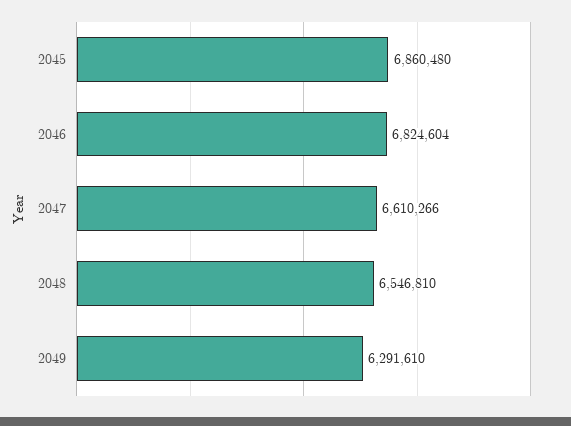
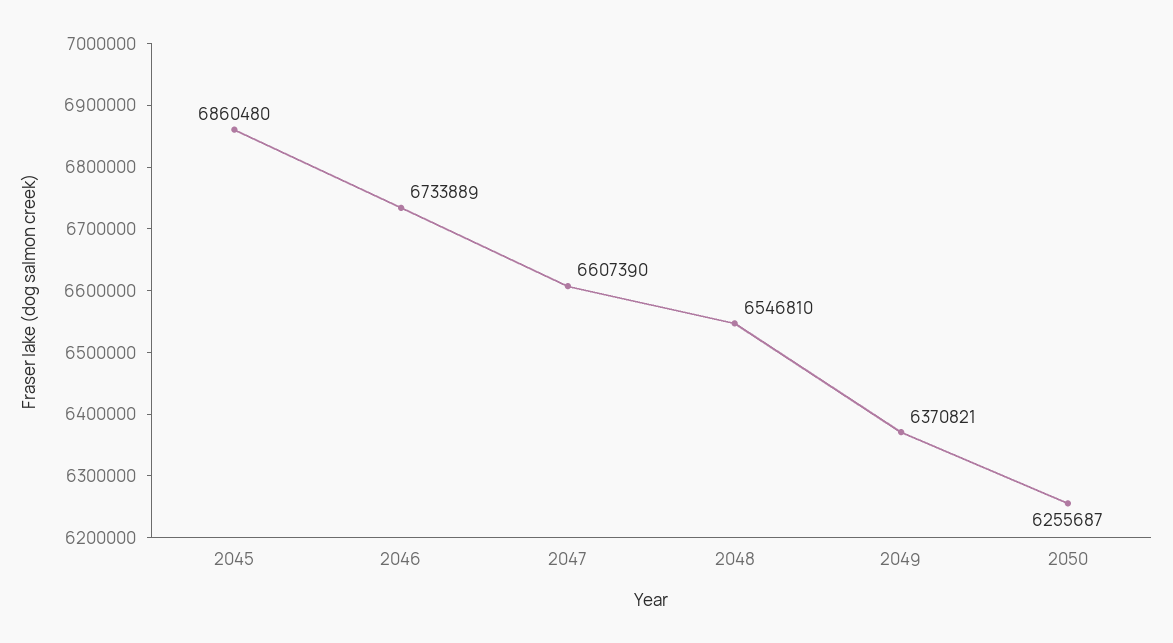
2046: 6824604 -> 6733889
2047: 6610266 -> 6607390
2049: 6291610 -> 6370821
2050: none -> 6255687

